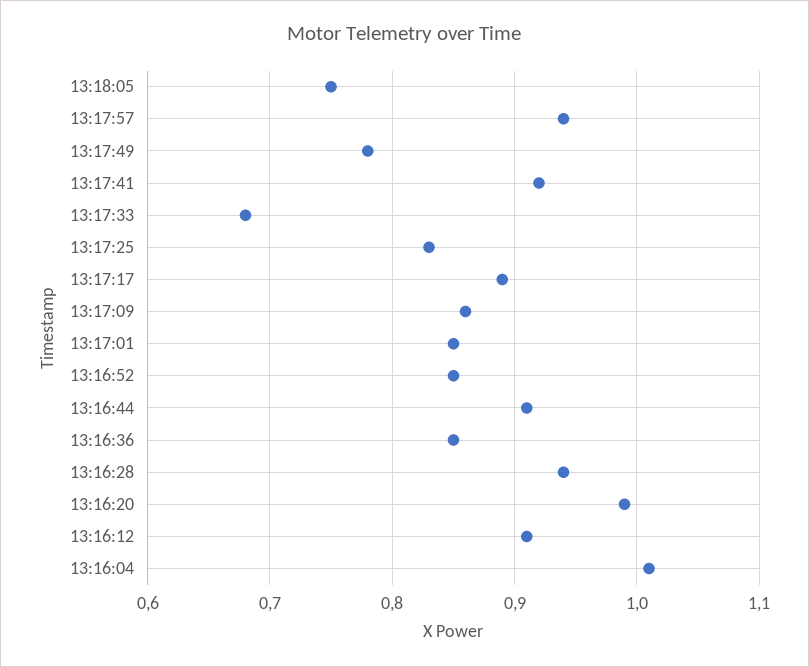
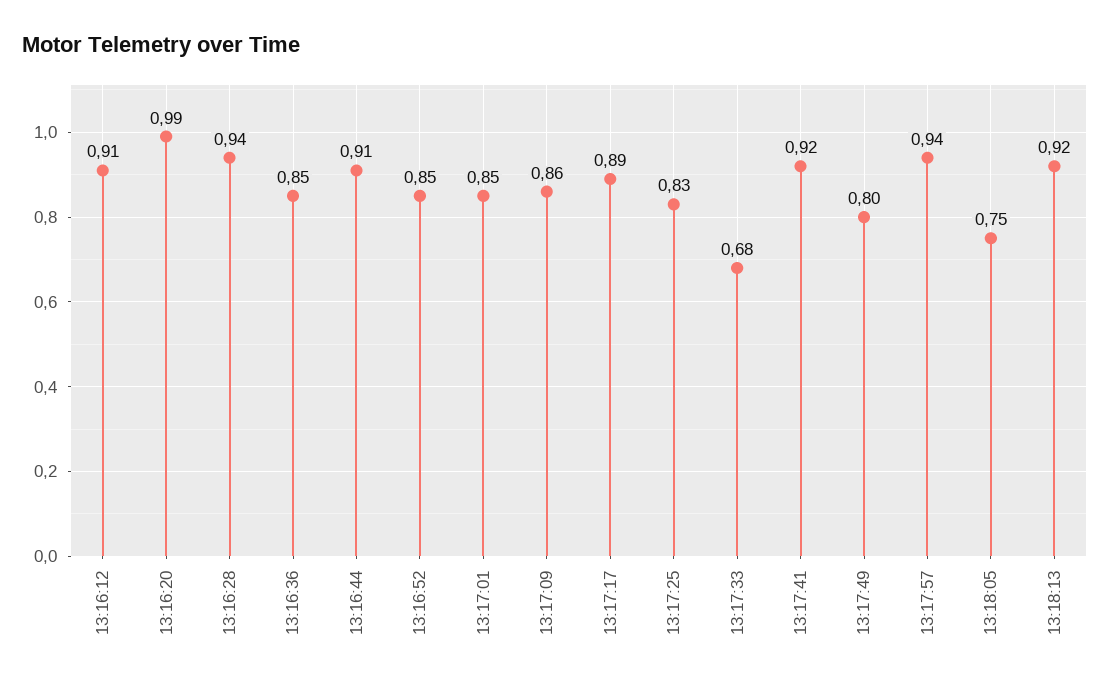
13:17:49: 0.78 -> 0.8
13:16:04: 1.01 -> none
13:18:13: none -> 0.92

